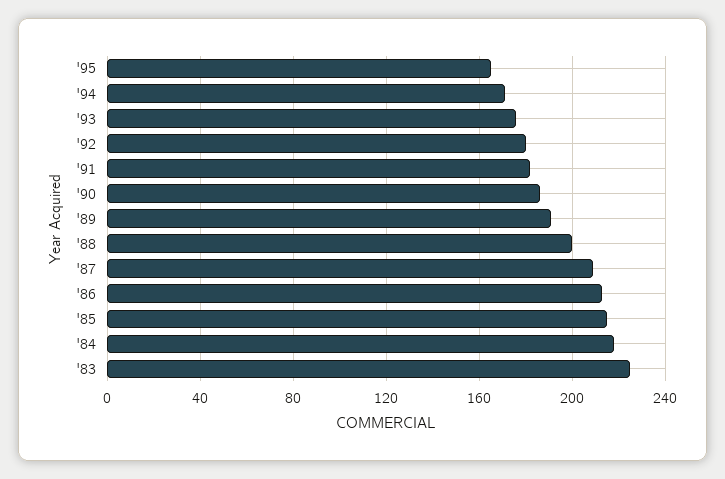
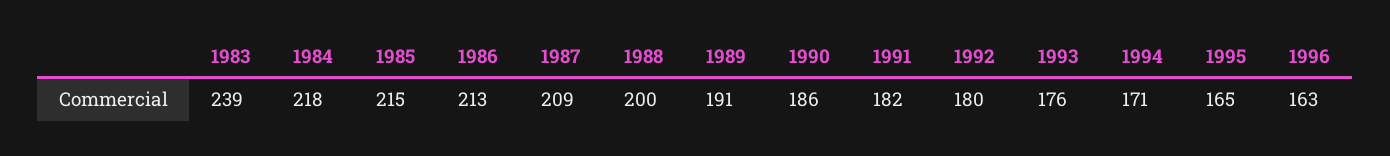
'83: 225 -> 239
1996: none -> 163

